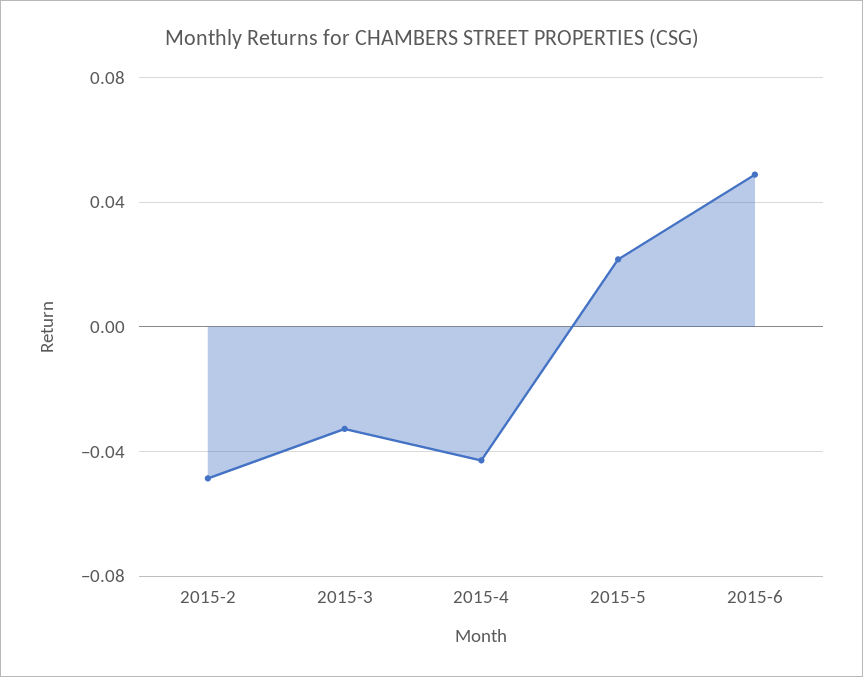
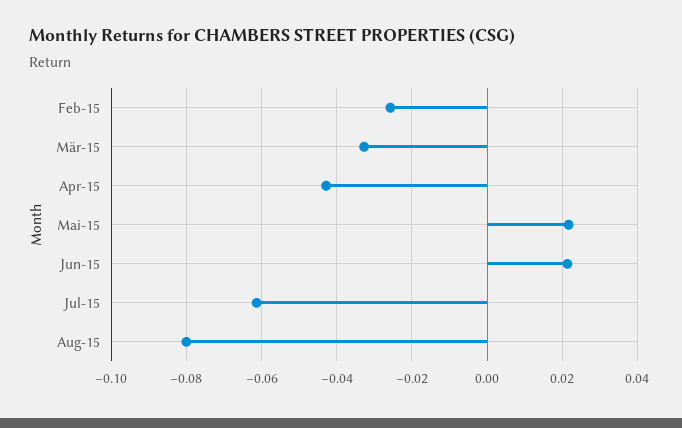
2015-2: -0.05 -> -0.026
2015-6: 0.05 -> 0.022
Jul-15: none -> -0.062
Aug-15: none -> -0.08

